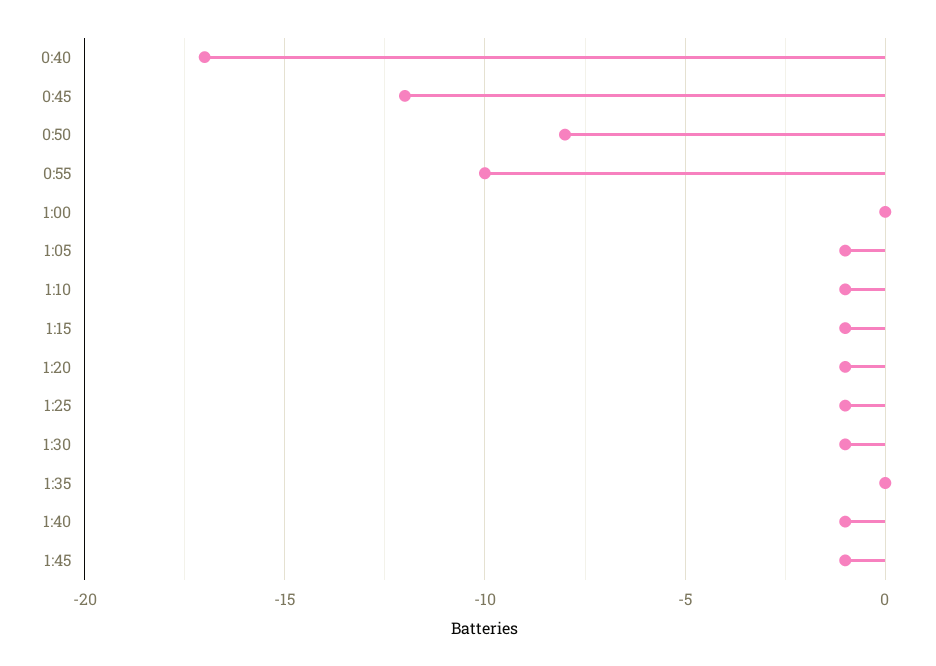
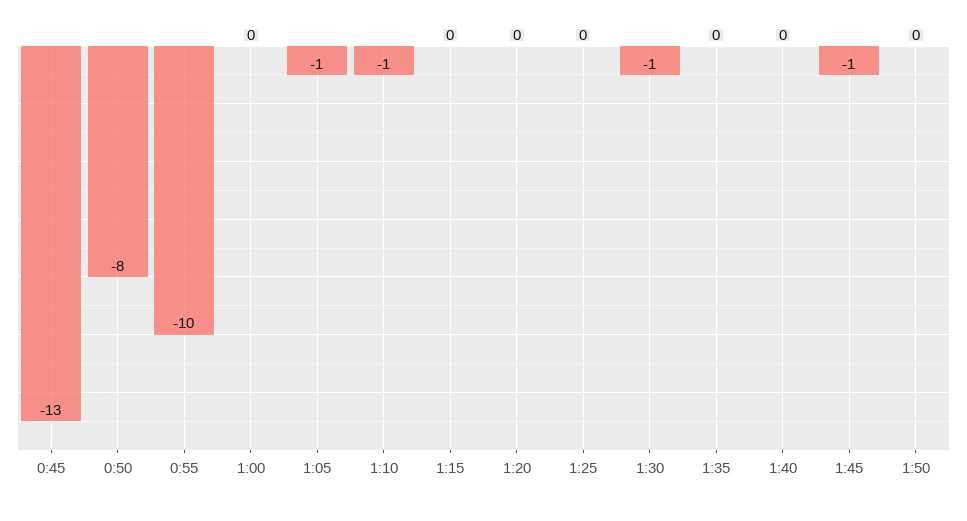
0:40: -17 -> none
0:45: -12 -> -13
1:15: -1 -> 0
1:20: -1 -> 0
1:25: -1 -> 0
1:40: -1 -> 0
1:50: none -> 0

